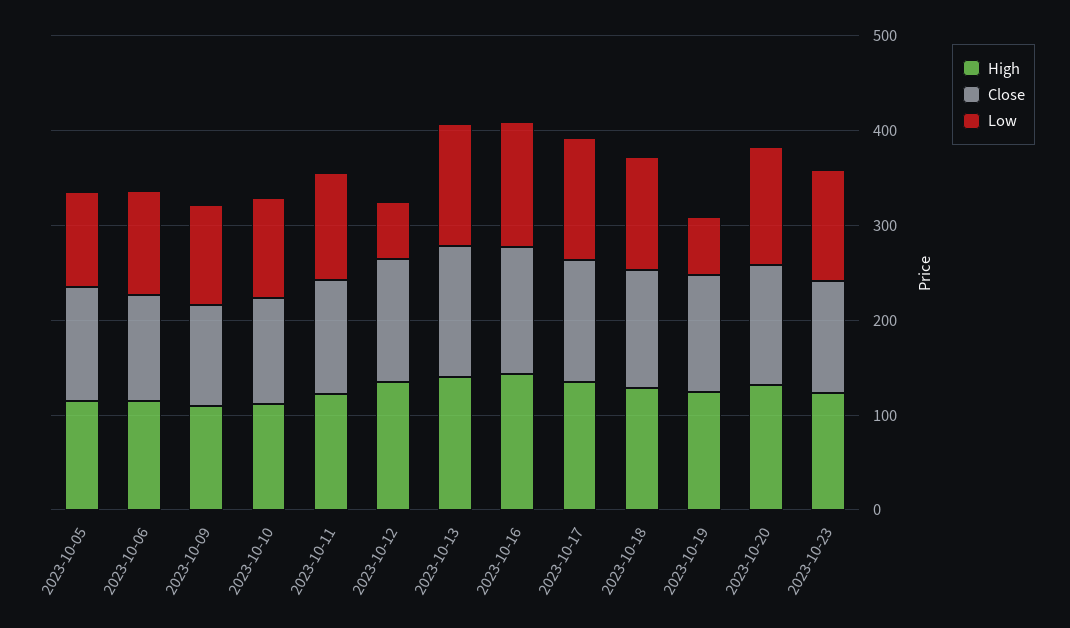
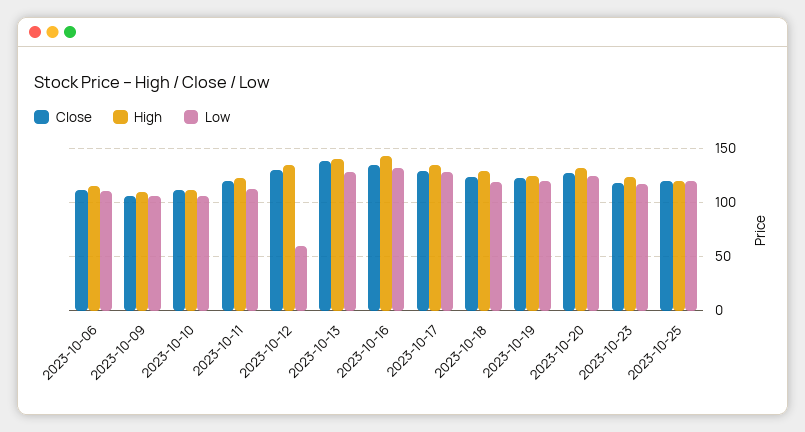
High, 2023-10-05: 120 -> none
Close, 2023-10-05: 120 -> none
Low, 2023-10-05: 100 -> none
Low, 2023-10-19: 60 -> 120
Close, 2023-10-25: none -> 120
High, 2023-10-25: none -> 120
Low, 2023-10-25: none -> 120

